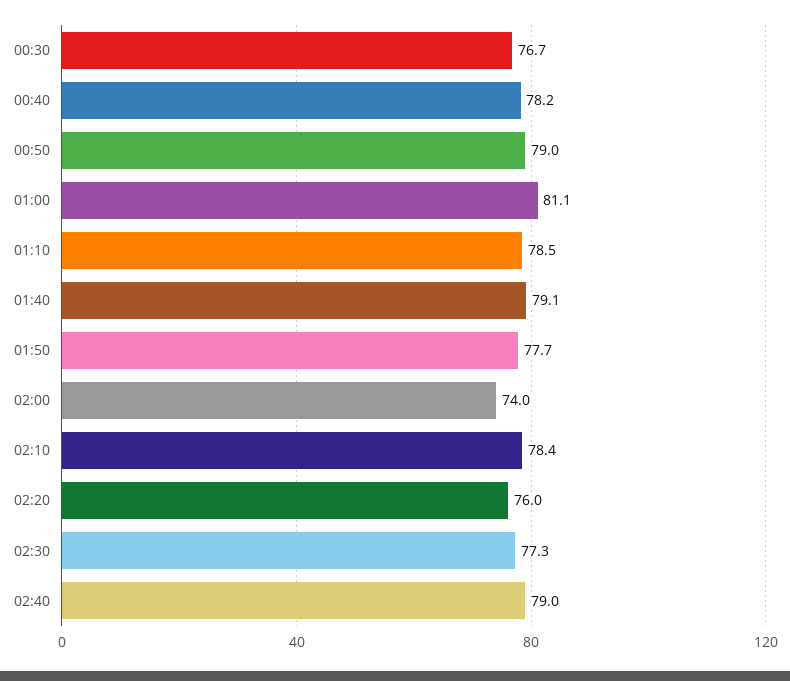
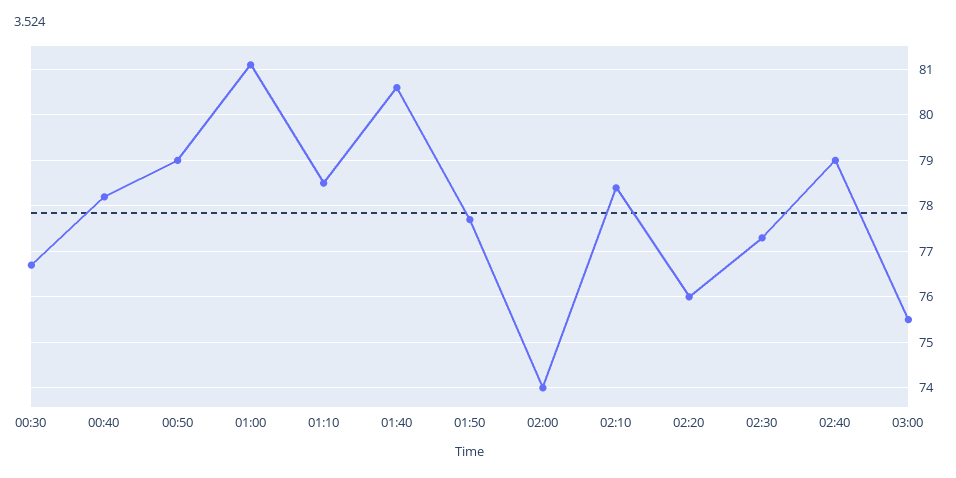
01:40: 79.1 -> 80.5
03:00: none -> 75.5

